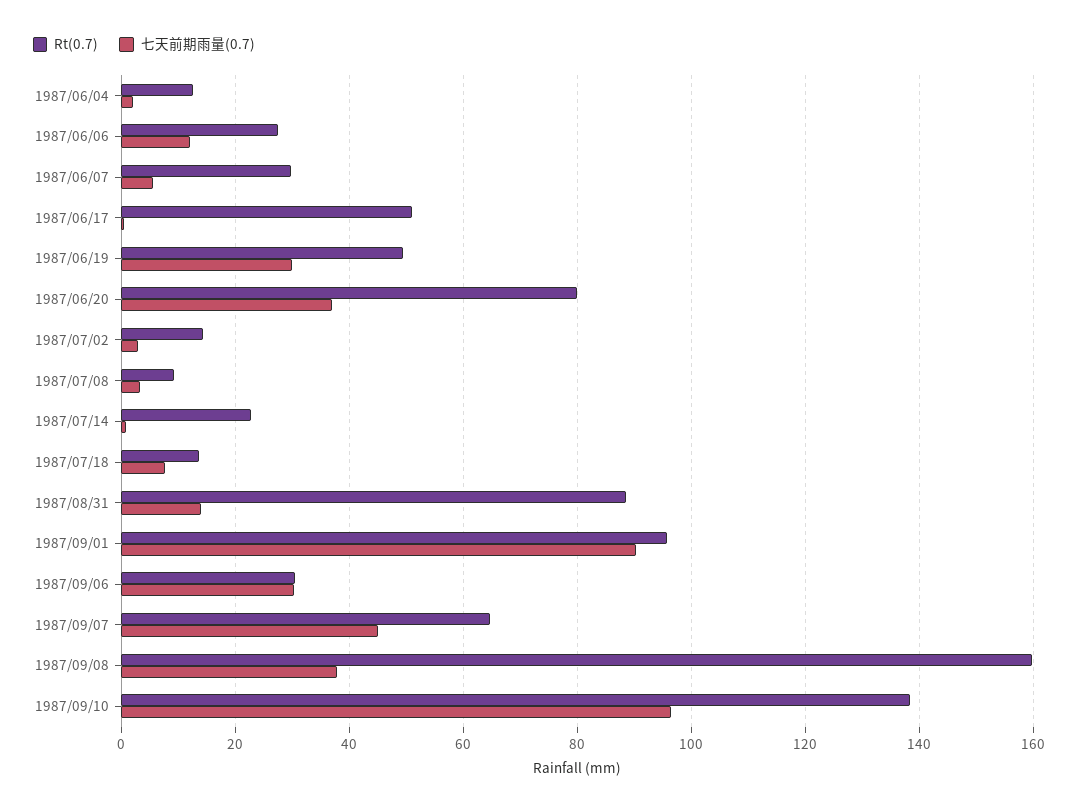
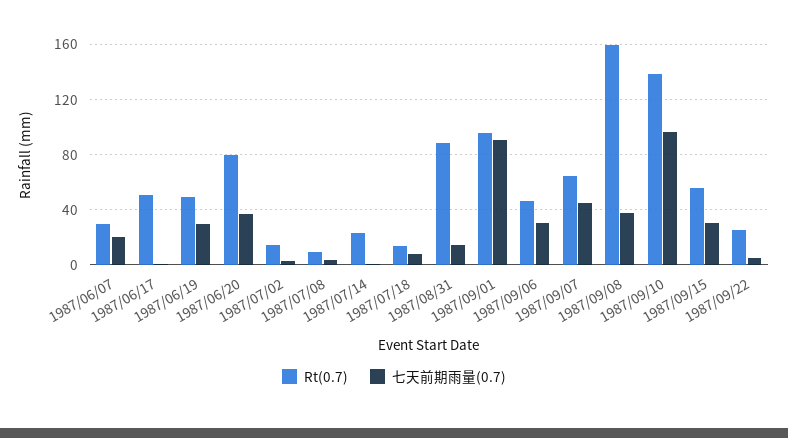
Rt(0.7), 1987/06/04: 12 -> none
七天前期雨量(0.7), 1987/06/04: 2 -> none
Rt(0.7), 1987/06/06: 28 -> none
七天前期雨量(0.7), 1987/06/06: 12 -> none
七天前期雨量(0.7), 1987/06/07: 6 -> 20
Rt(0.7), 1987/09/06: 30 -> 45
Rt(0.7), 1987/09/15: none -> 55
七天前期雨量(0.7), 1987/09/15: none -> 30
Rt(0.7), 1987/09/22: none -> 25
七天前期雨量(0.7), 1987/09/22: none -> 5

